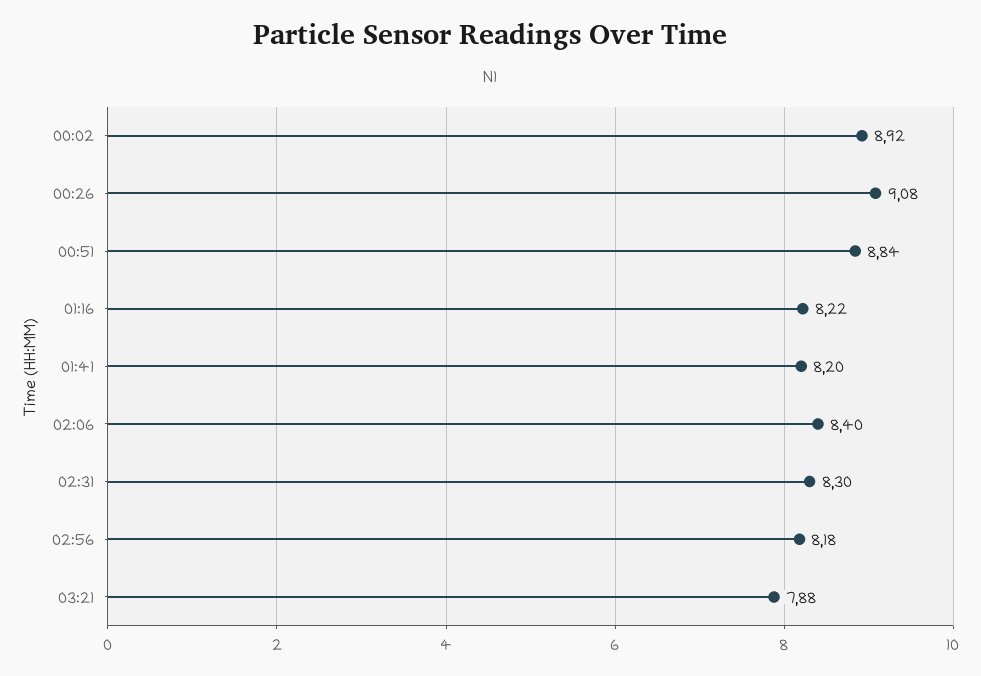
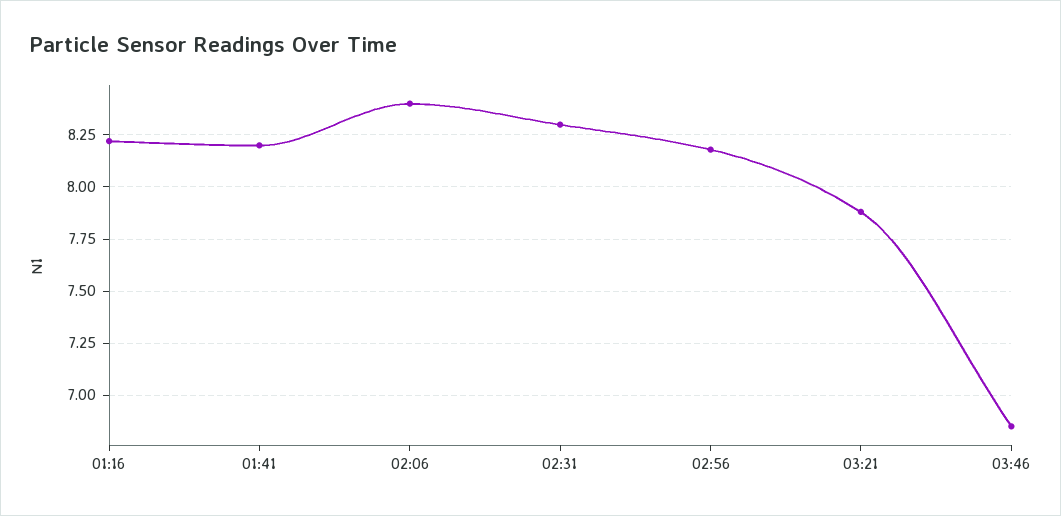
00:02: 8.92 -> none
00:26: 9.08 -> none
00:51: 8.84 -> none
03:46: none -> 6.85

